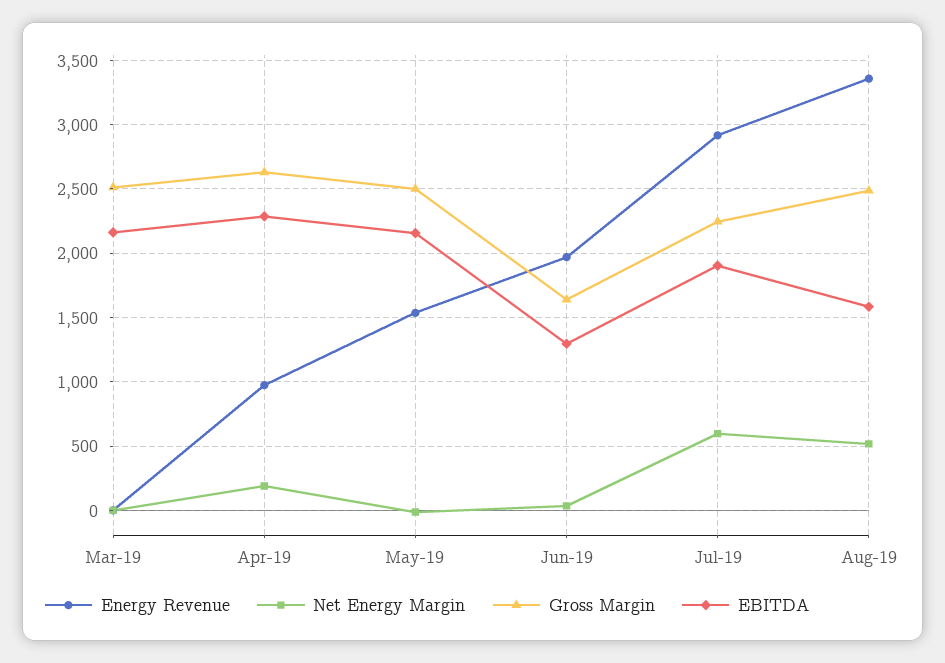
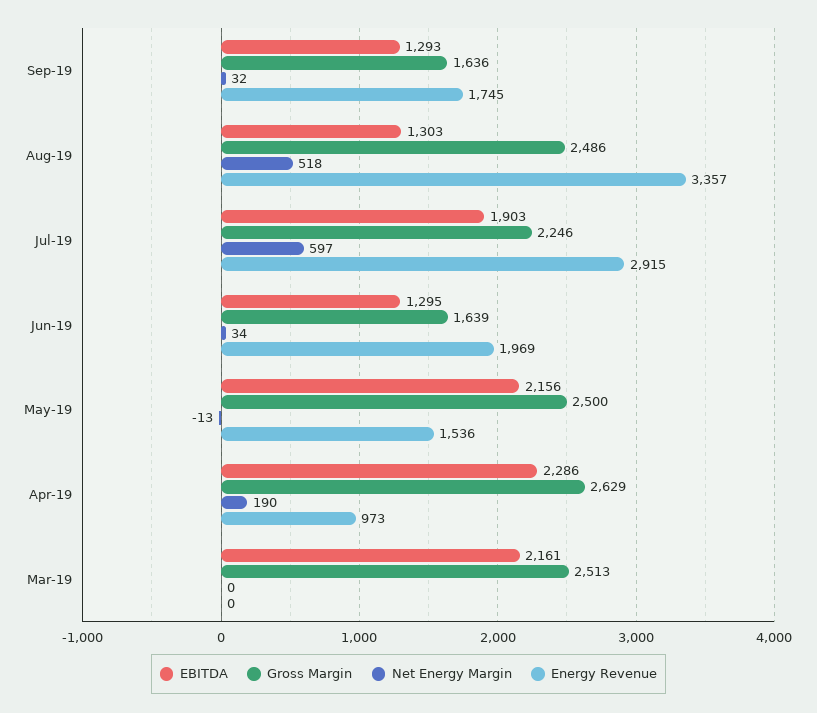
EBITDA, Aug-19: 1600 -> 1303
EBITDA, Sep-19: none -> 1293
Gross Margin, Sep-19: none -> 1636
Net Energy Margin, Sep-19: none -> 32
Energy Revenue, Sep-19: none -> 1745

